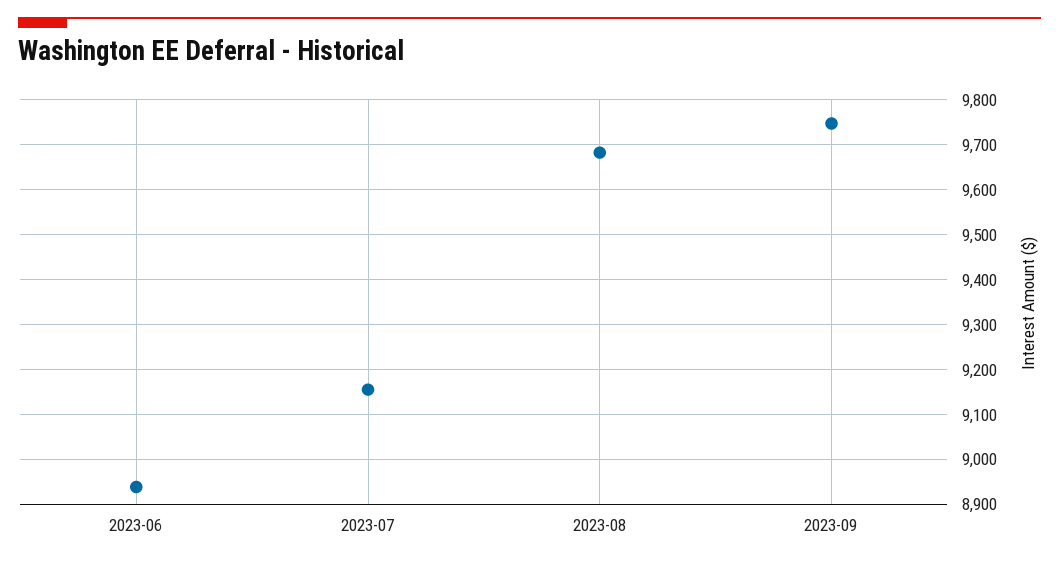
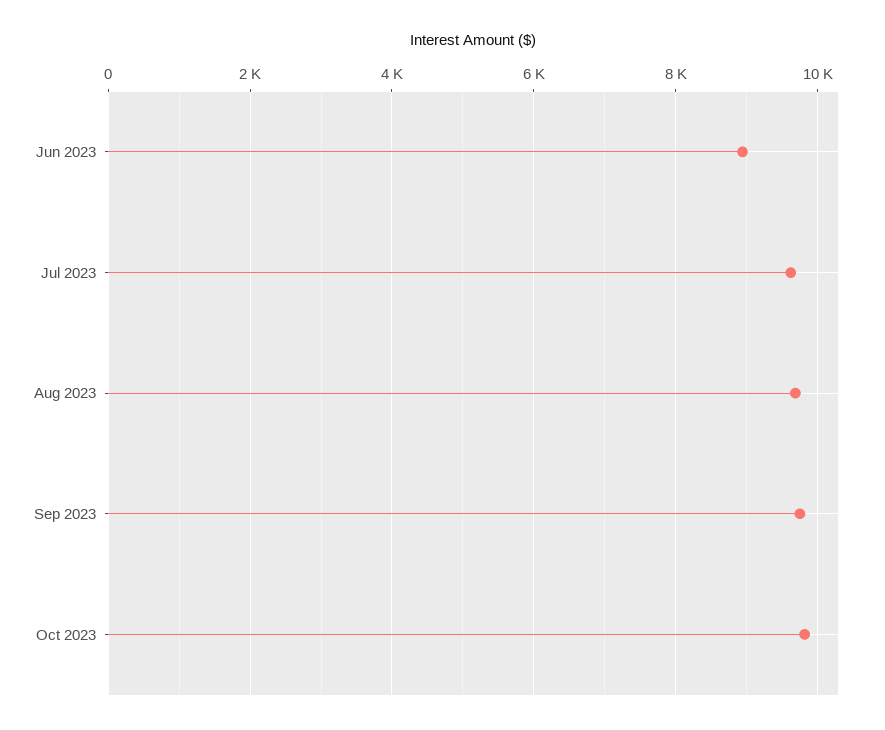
2023-07: 9160 -> 9600
Oct 2023: none -> 9800

